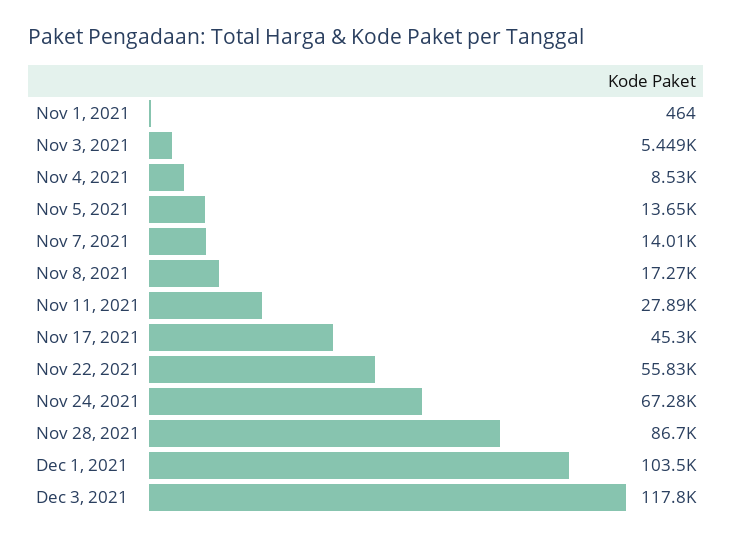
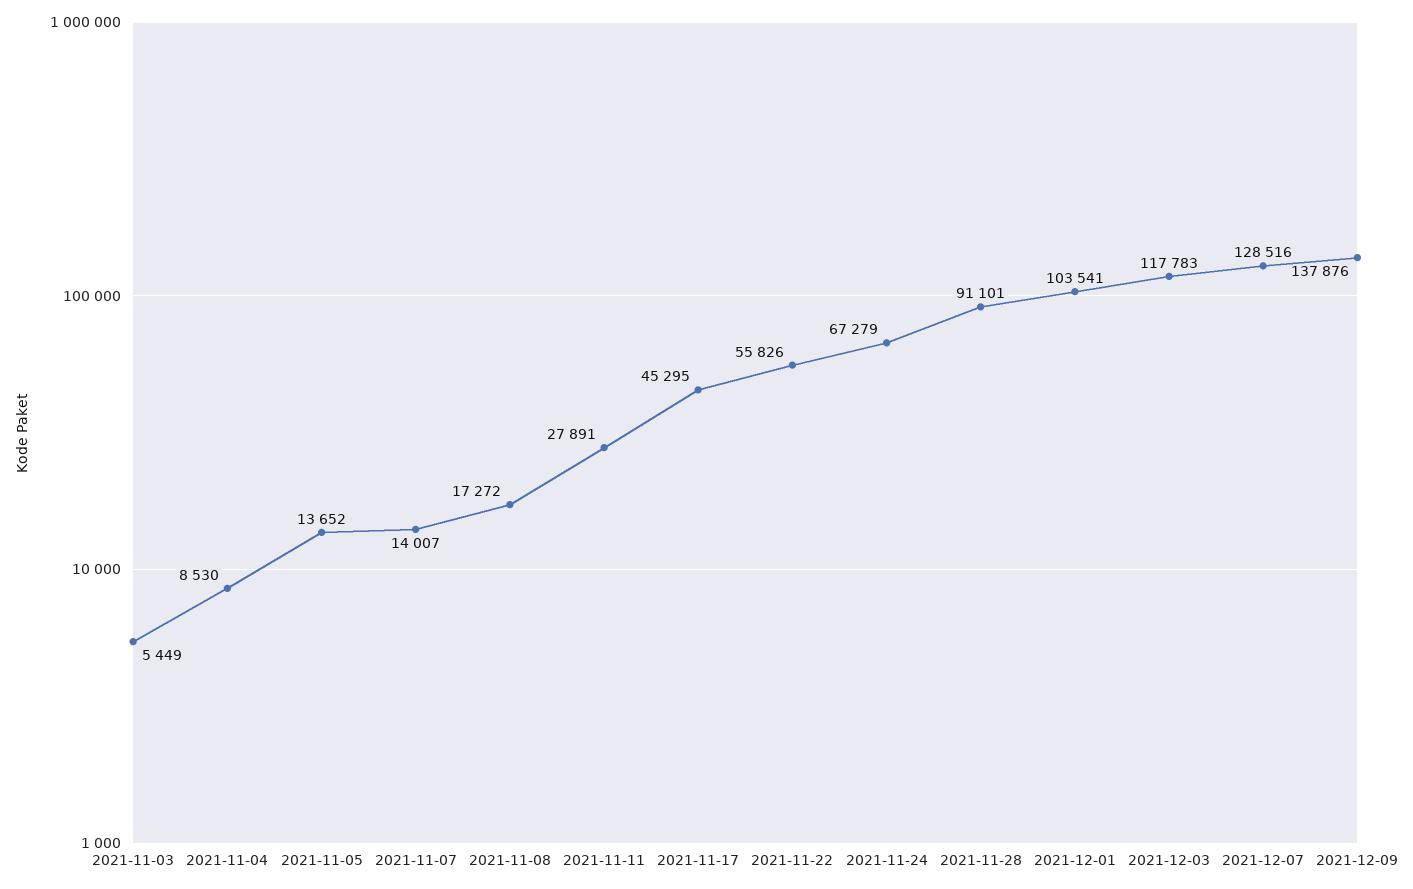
Nov 1, 2021: 464 -> none
Nov 28, 2021: 86700 -> 91101
2021-12-07: none -> 128516
2021-12-09: none -> 137876

